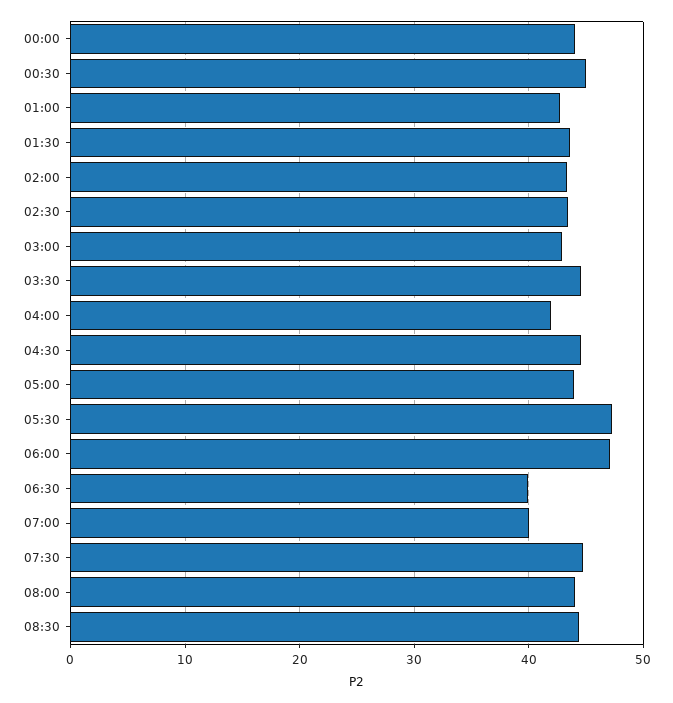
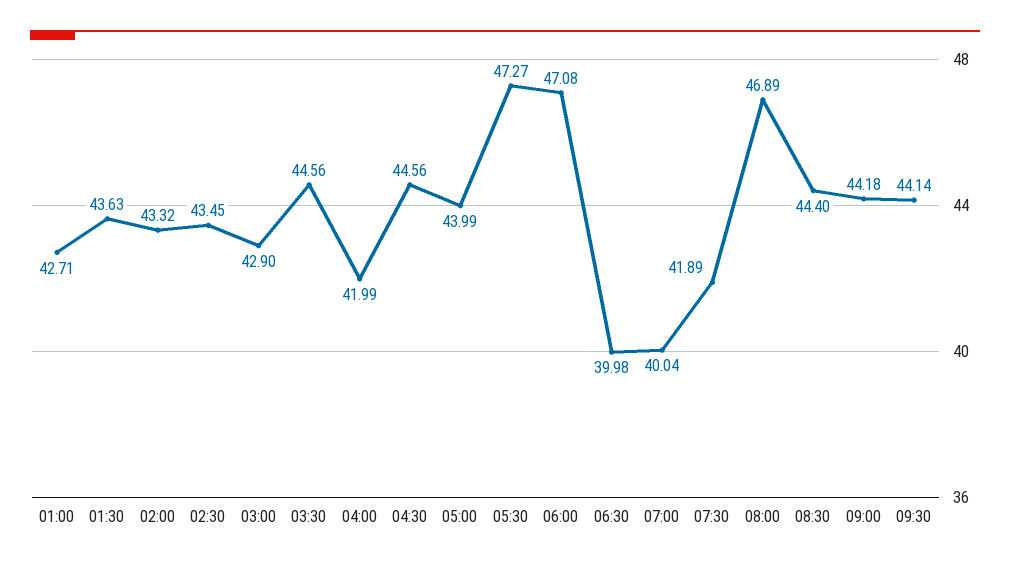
00:00: 44 -> none
00:30: 45 -> none
07:30: 45 -> 41.89
08:00: 44 -> 46.89
09:00: none -> 44.18
09:30: none -> 44.14

